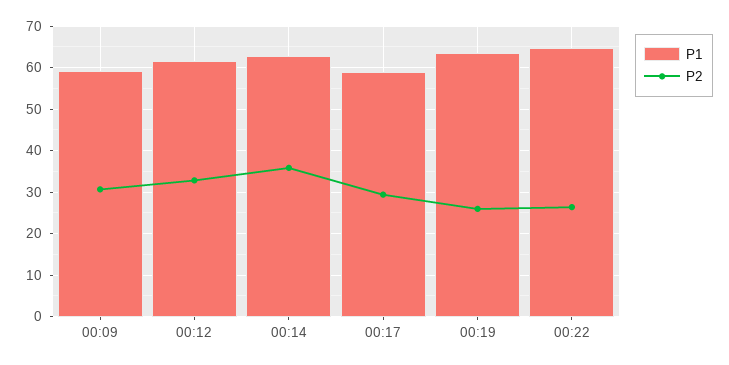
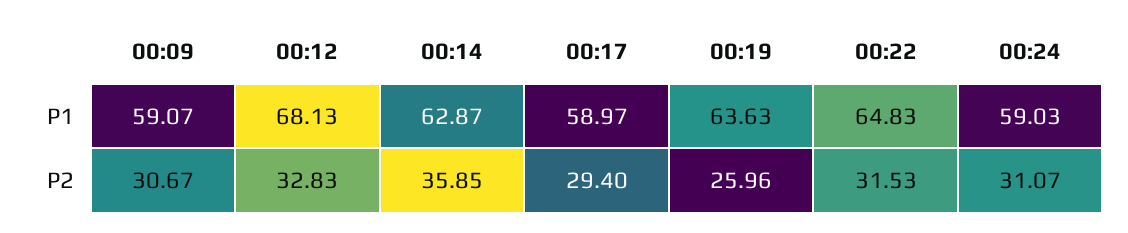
P1, 00:12: 62 -> 68.13
P2, 00:22: 26 -> 31.53
P1, 00:24: none -> 59.03
P2, 00:24: none -> 31.07

